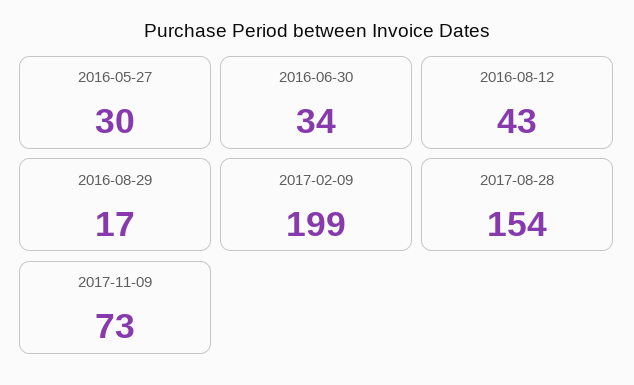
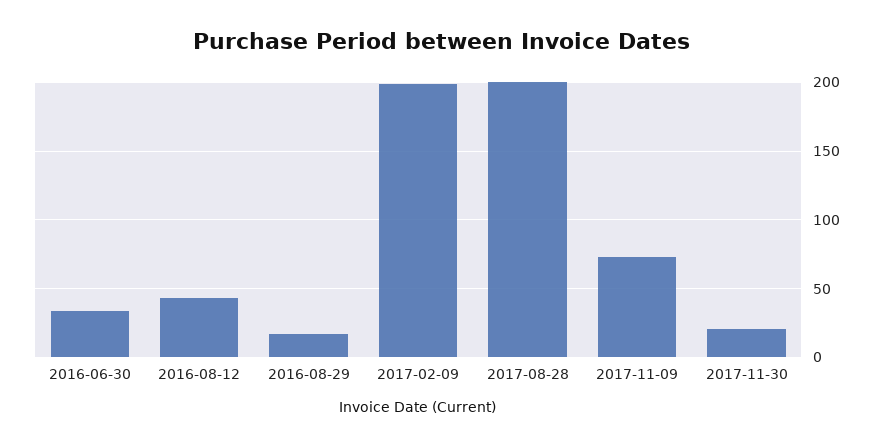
2016-05-27: 30 -> none
2017-08-28: 154 -> 200
2017-11-30: none -> 20

